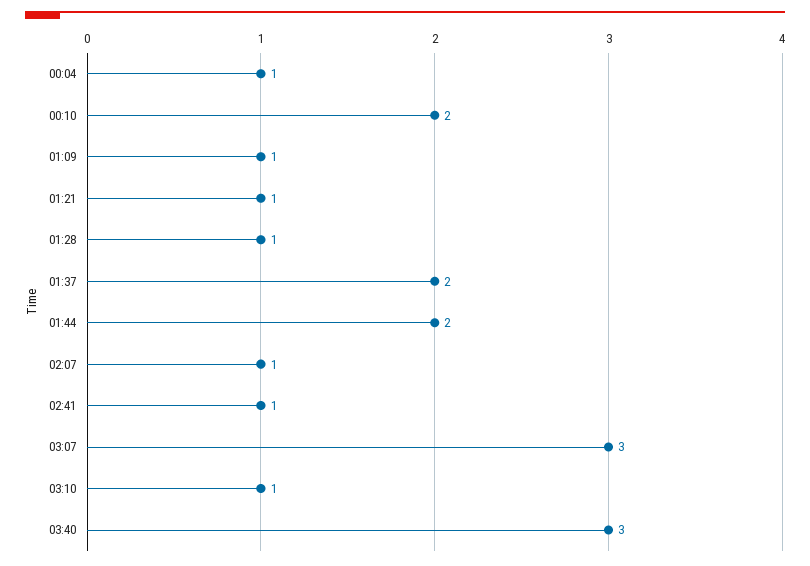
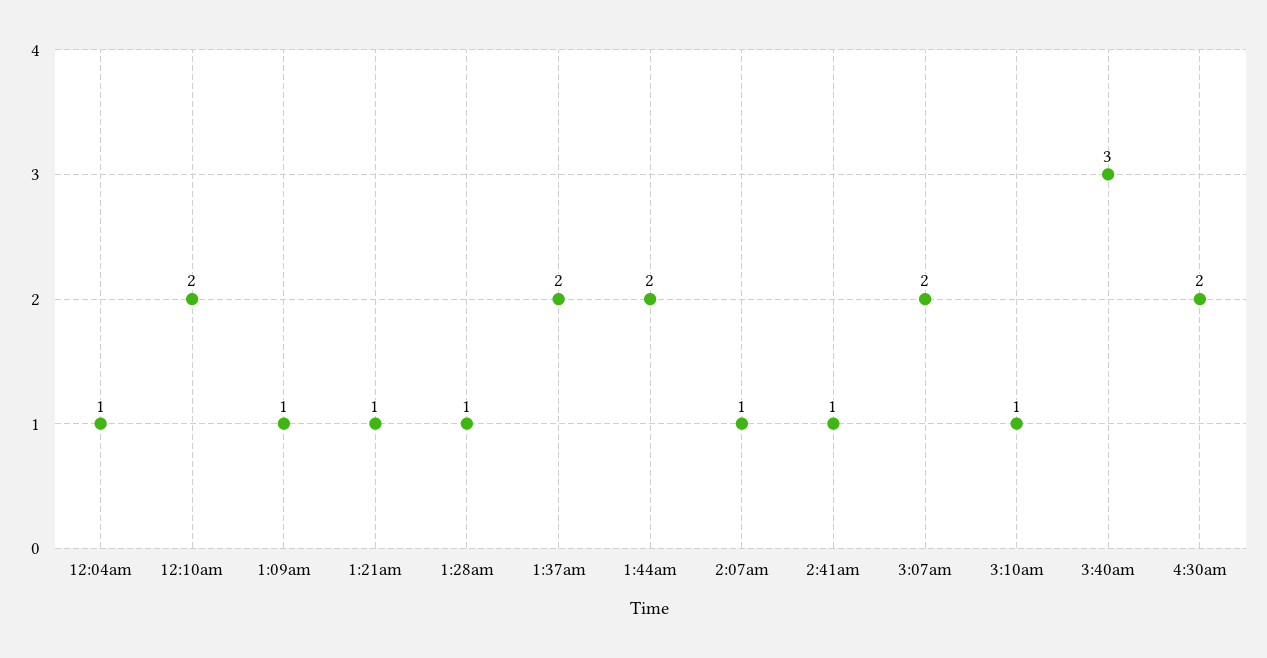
03:07: 3 -> 2
4:30am: none -> 2

